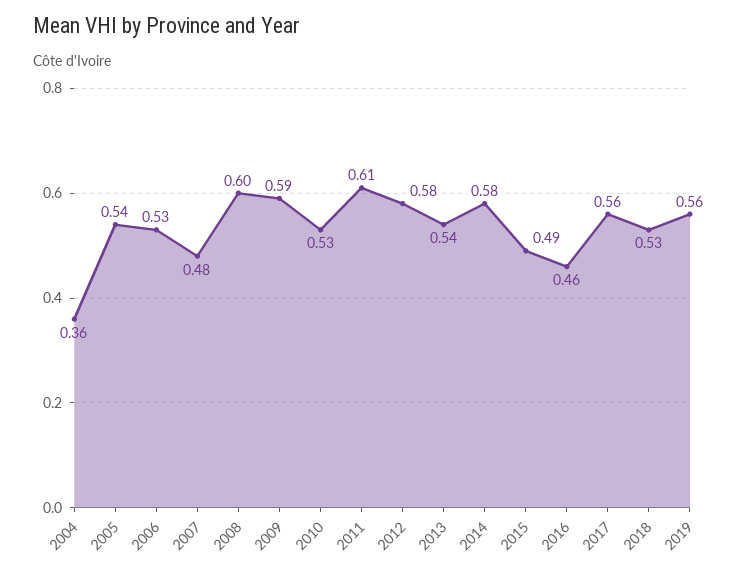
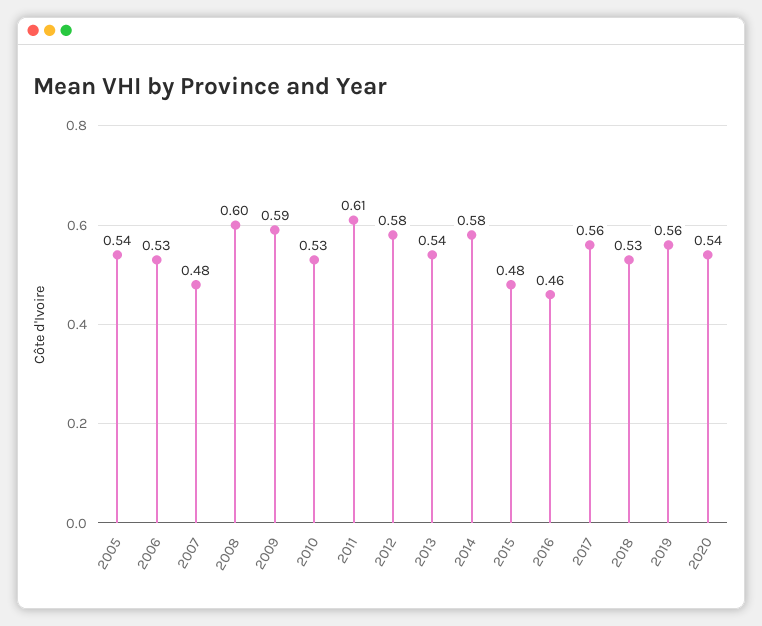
2004: 0.36 -> none
2015: 0.49 -> 0.48
2020: none -> 0.54

